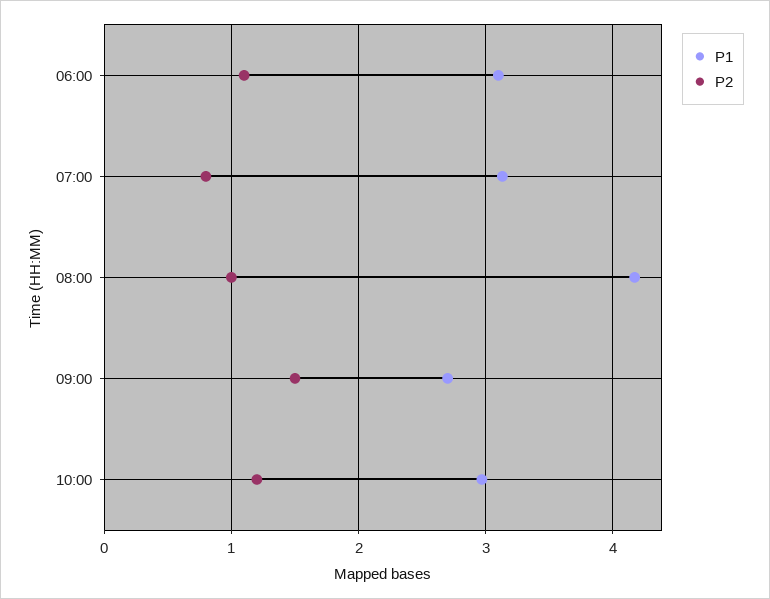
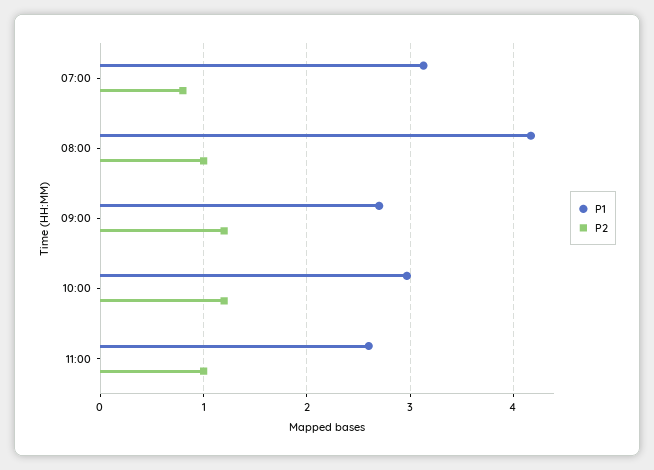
P1, 06:00: 3.1 -> none
P2, 06:00: 1.1 -> none
P2, 09:00: 1.5 -> 1.2
P1, 11:00: none -> 2.6
P2, 11:00: none -> 1

